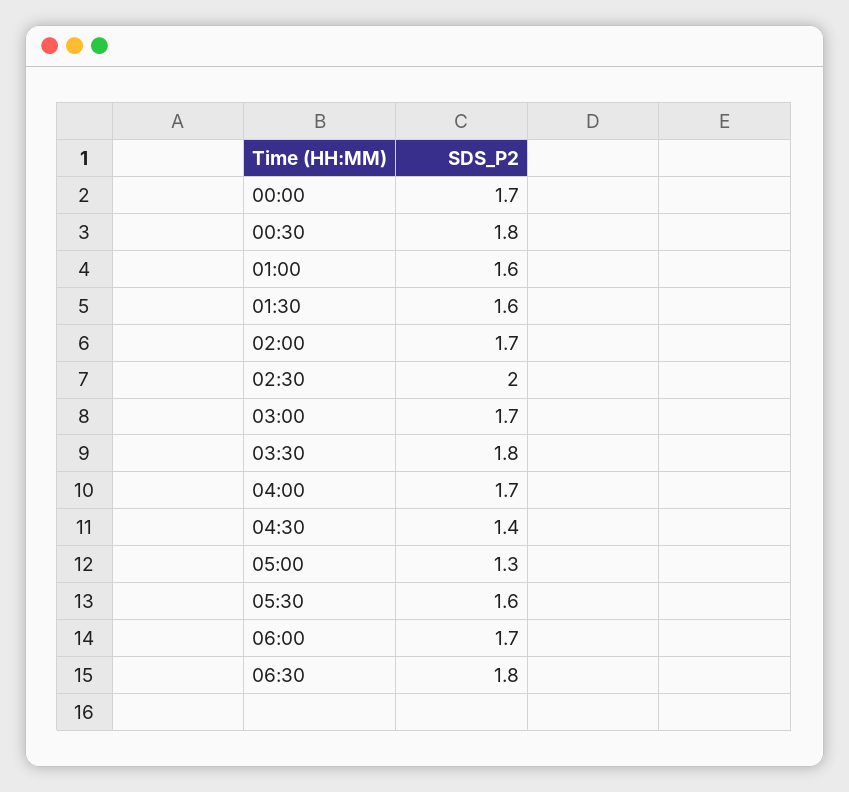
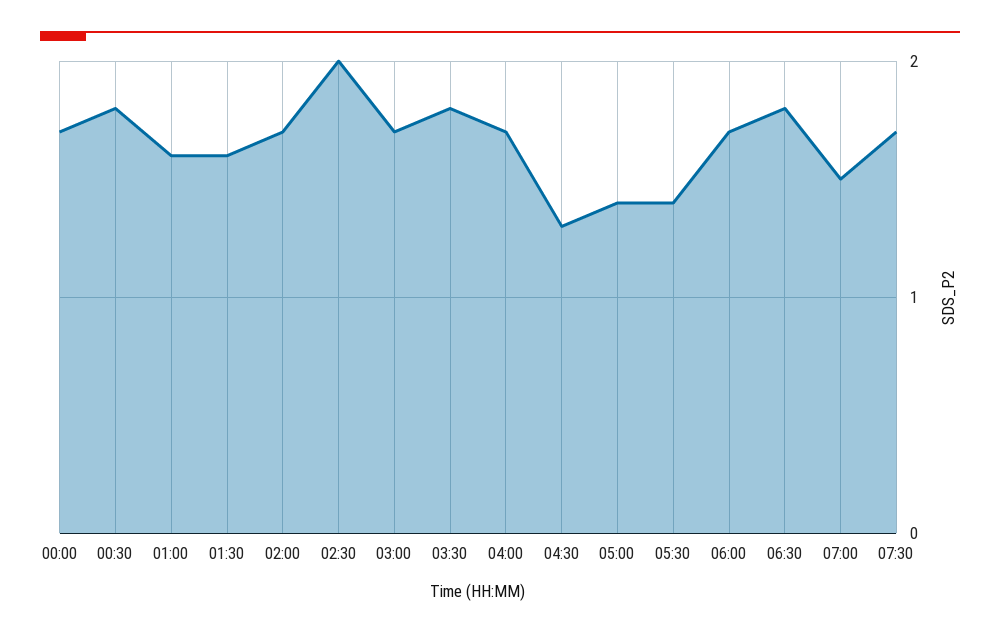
04:30: 1.4 -> 1.3
05:00: 1.3 -> 1.4
05:30: 1.6 -> 1.4
07:00: none -> 1.5
07:30: none -> 1.7

